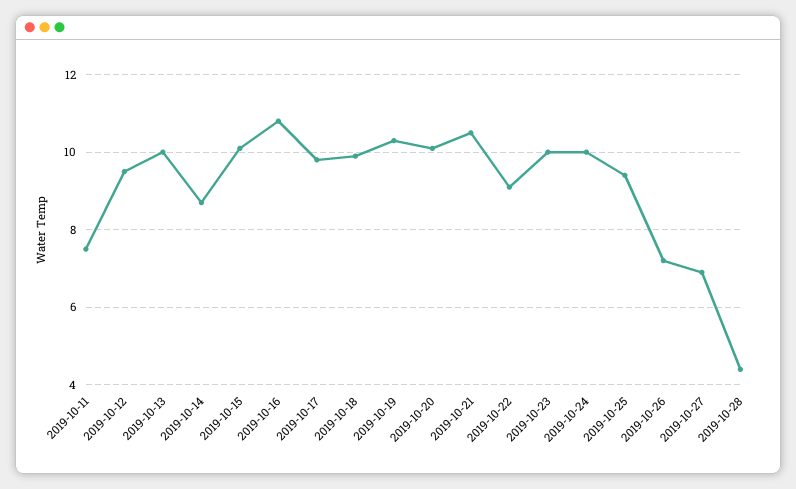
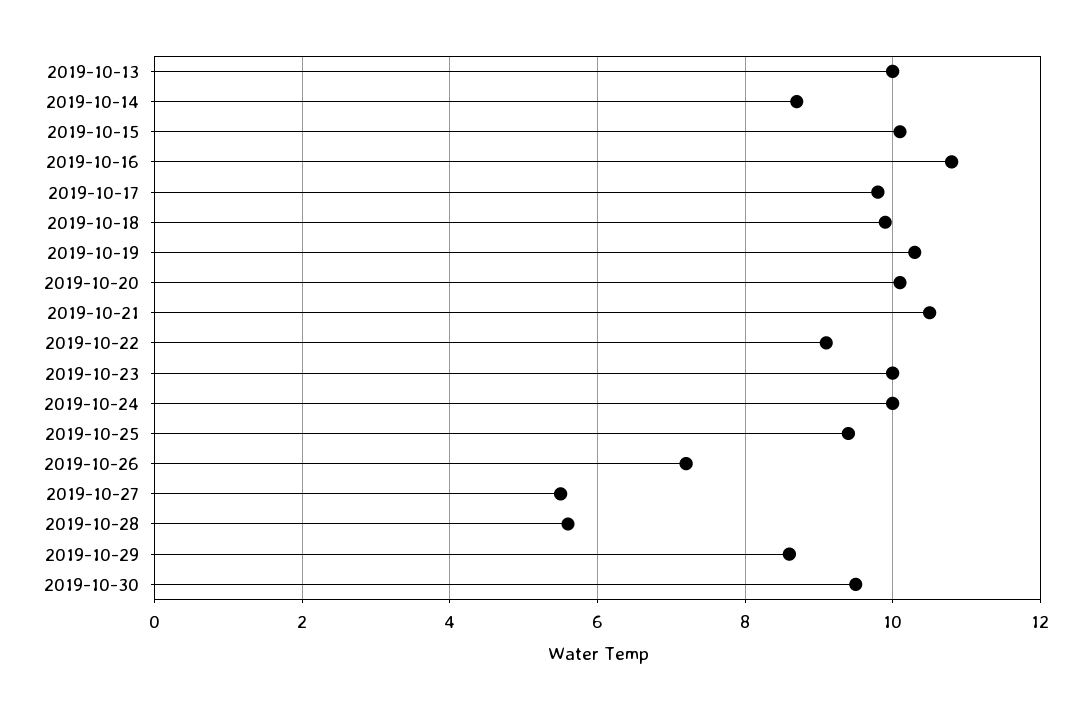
2019-10-11: 7.5 -> none
2019-10-12: 9.5 -> none
2019-10-27: 7 -> 5.5
2019-10-28: 4.5 -> 5.5
2019-10-29: none -> 8.5
2019-10-30: none -> 9.5

